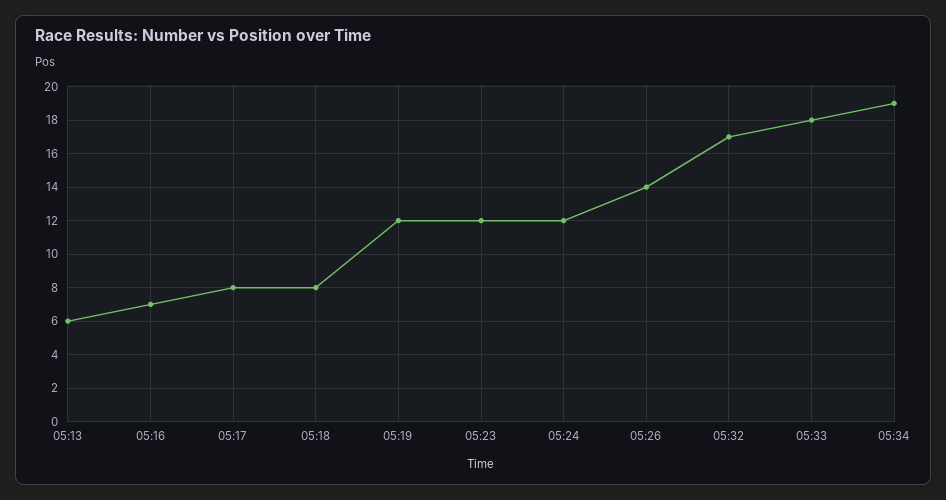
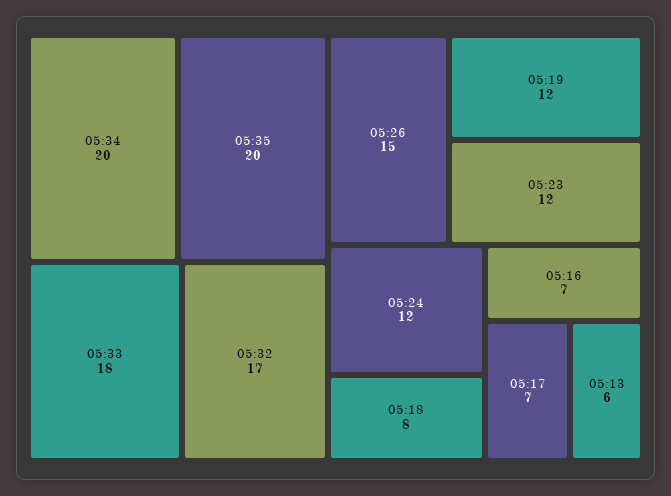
05:17: 8 -> 7
05:26: 14 -> 15
05:34: 19 -> 20
05:35: none -> 20

